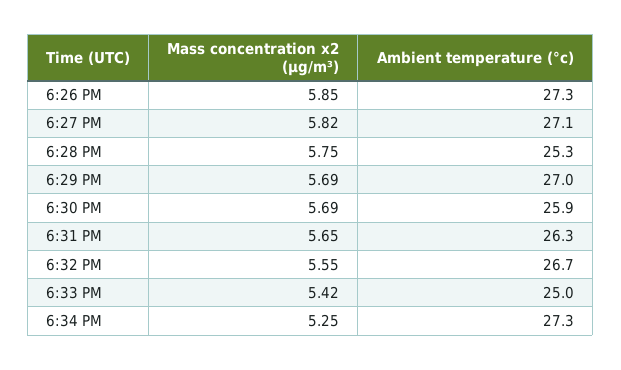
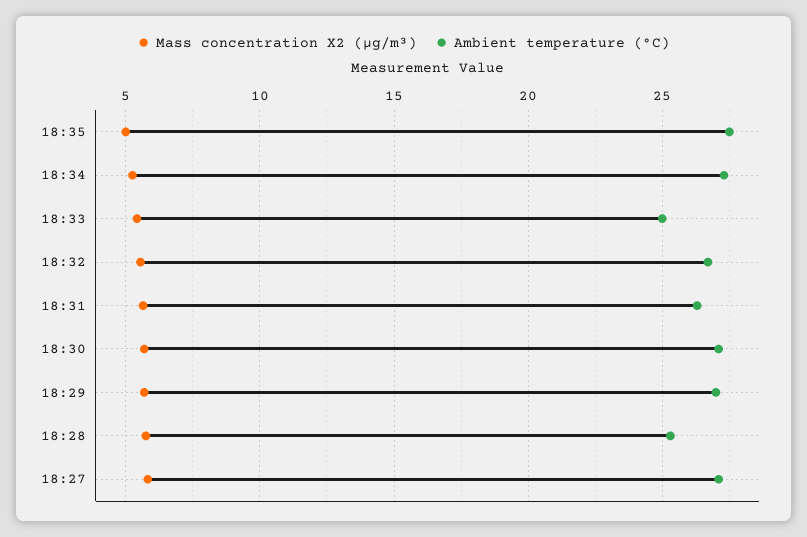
Mass concentration x2 (μg/m³), 6:26 PM: 5.85 -> none
Ambient temperature (°c), 6:26 PM: 27.3 -> none
Ambient temperature (°c), 6:30 PM: 25.9 -> 27
Mass concentration x2 (μg/m³), 18:35: none -> 5
Ambient temperature (°c), 18:35: none -> 27.5

